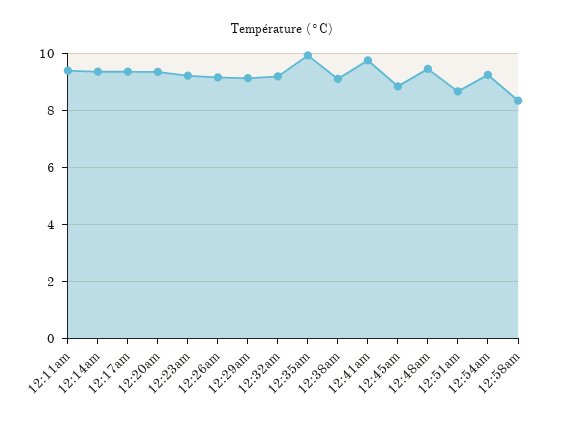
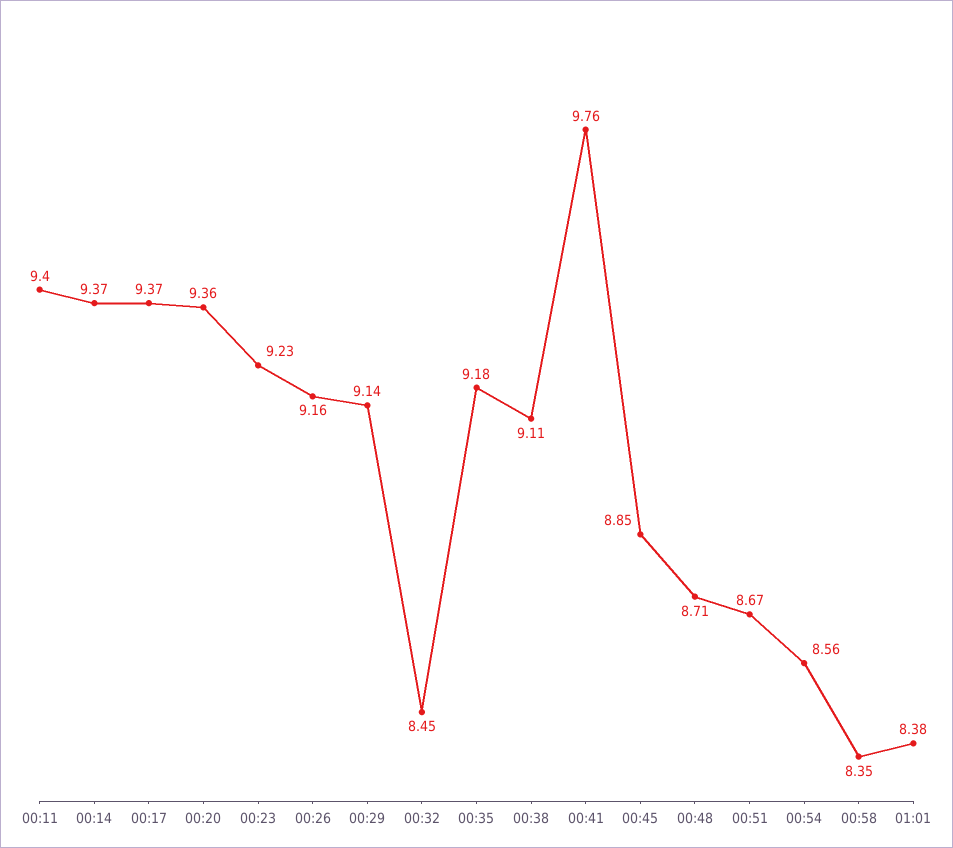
12:32am: 9.25 -> 8.45
12:35am: 10 -> 9.18
12:48am: 9.5 -> 8.71
12:54am: 9.25 -> 8.56
01:01: none -> 8.38

